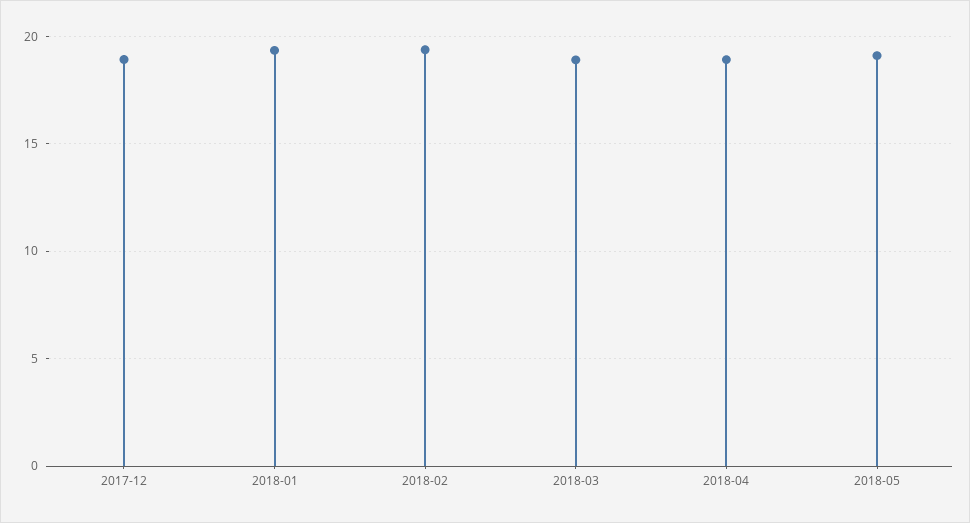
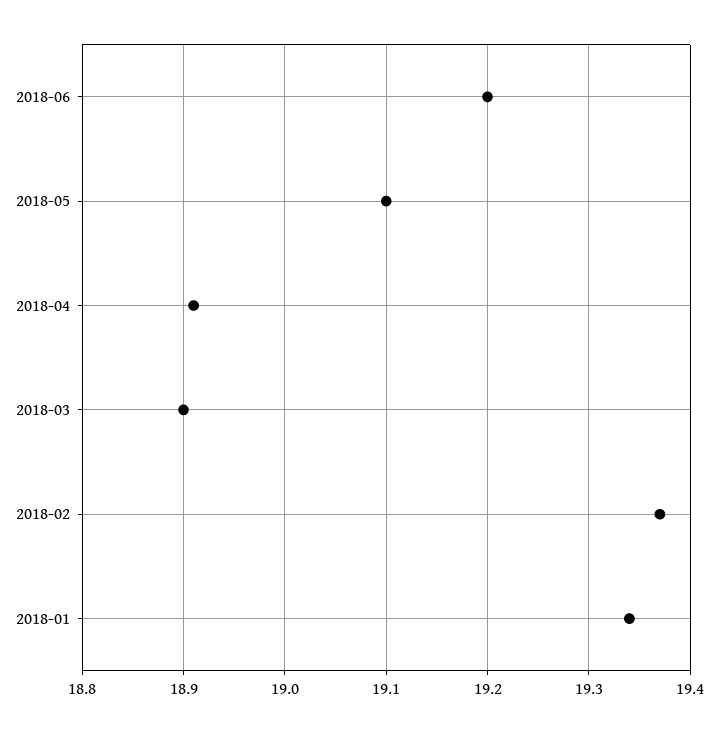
2017-12: 19 -> none
2018-06: none -> 19.2

